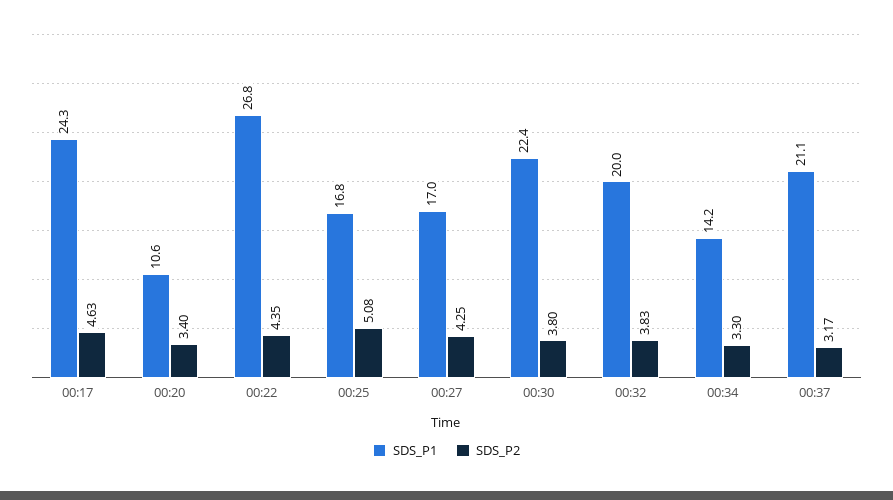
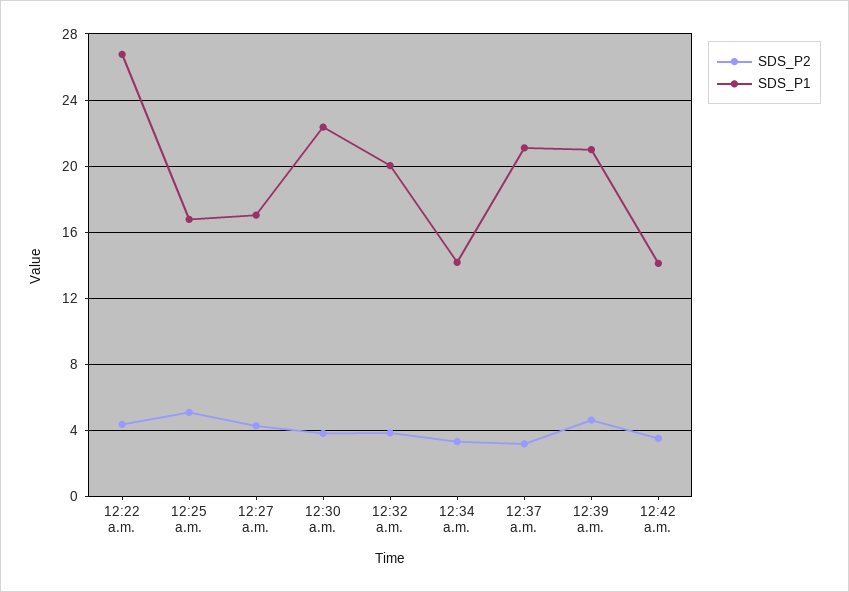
SDS_P1, 00:17: 24.3 -> none
SDS_P2, 00:17: 4.63 -> none
SDS_P1, 00:20: 10.6 -> none
SDS_P2, 00:20: 3.4 -> none
SDS_P2, 12:39 a.m.: none -> 4.5
SDS_P1, 12:39 a.m.: none -> 21
SDS_P2, 12:42 a.m.: none -> 3.5
SDS_P1, 12:42 a.m.: none -> 14

